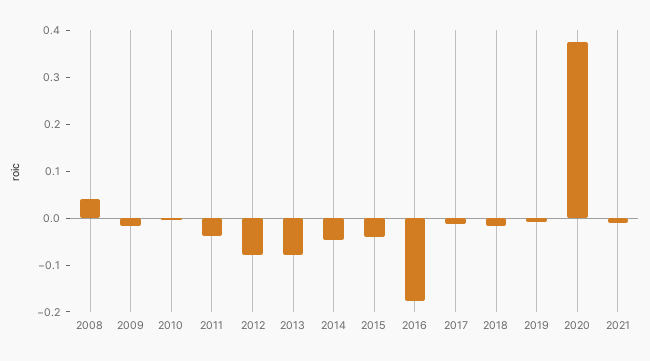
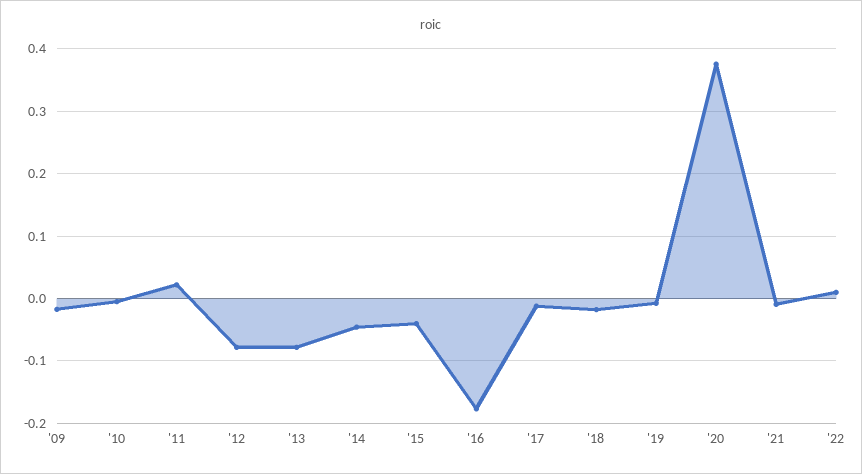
2008: 0.04 -> none
2011: -0.04 -> 0.02
'22: none -> 0.01

